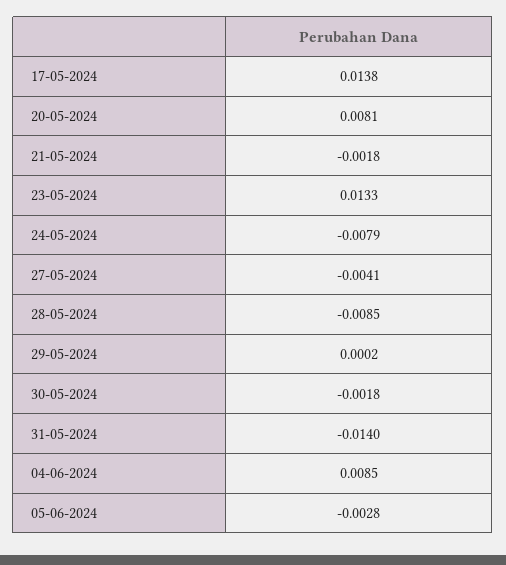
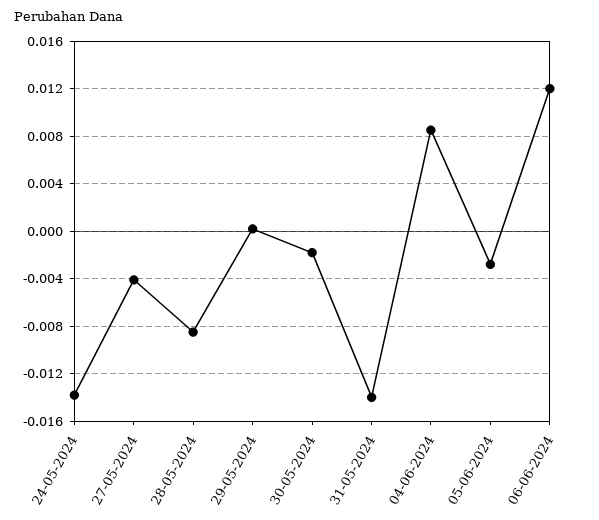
17-05-2024: 0.0138 -> none
20-05-2024: 0.0081 -> none
21-05-2024: -0.0018 -> none
23-05-2024: 0.0133 -> none
24-05-2024: -0.0079 -> -0.014
06-06-2024: none -> 0.012

